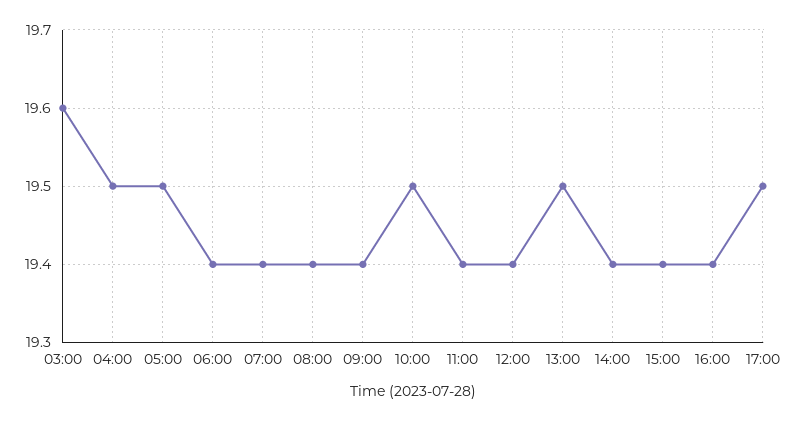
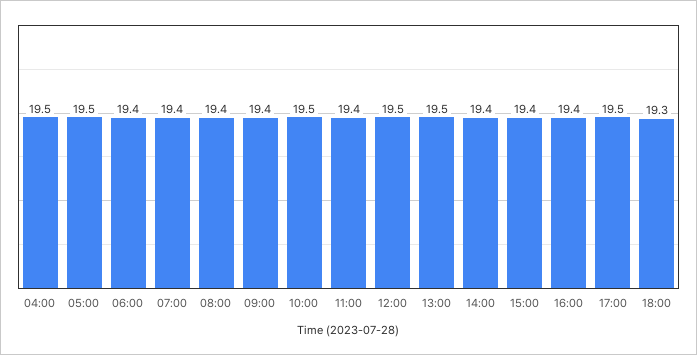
03:00: 19.6 -> none
12:00: 19.4 -> 19.5
18:00: none -> 19.3

